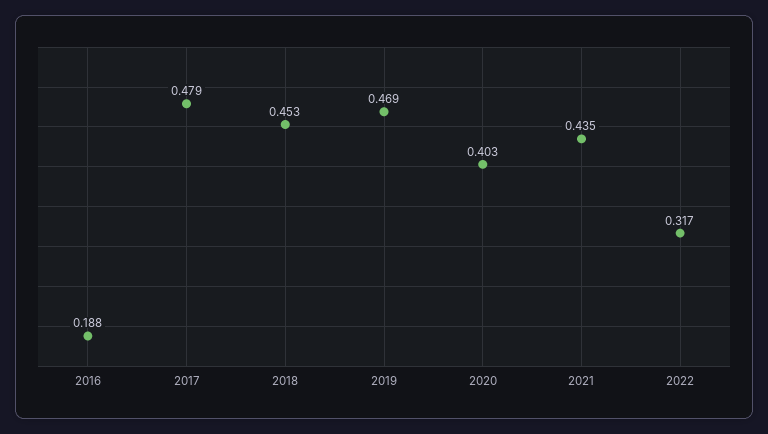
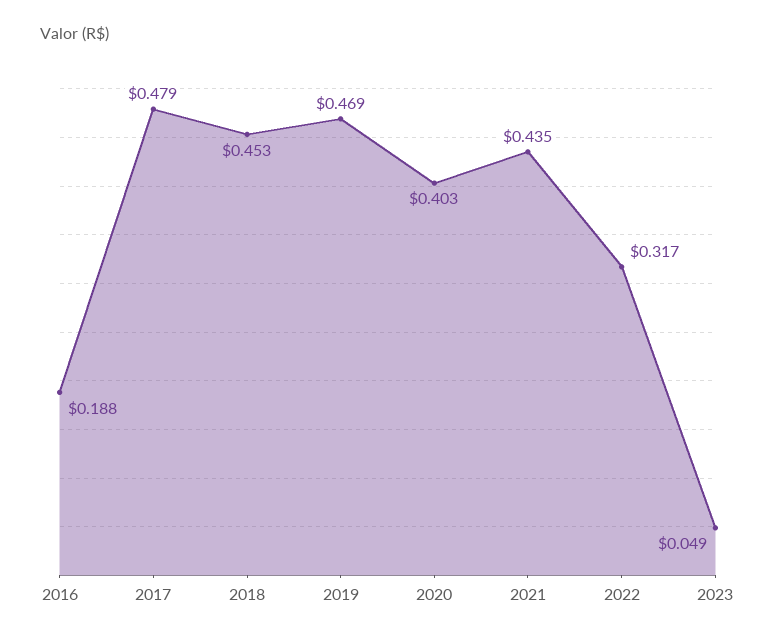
2023: none -> 0.049

